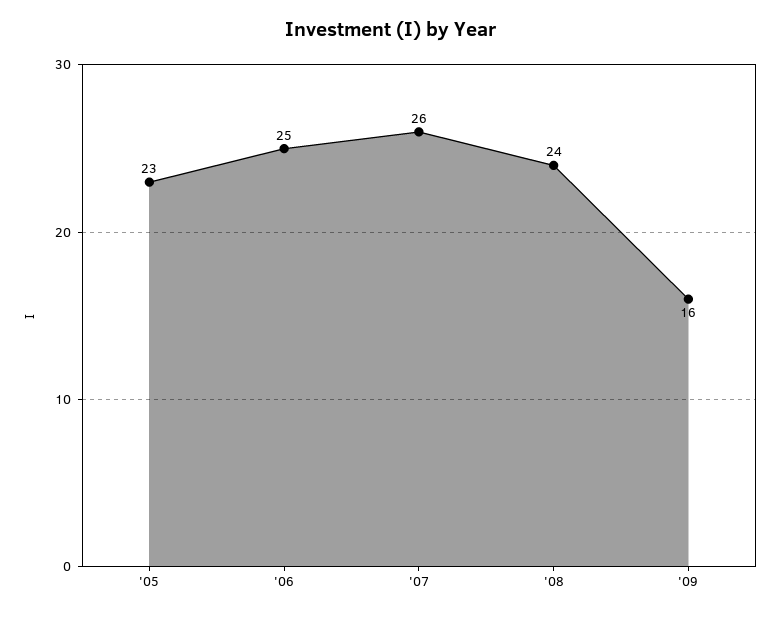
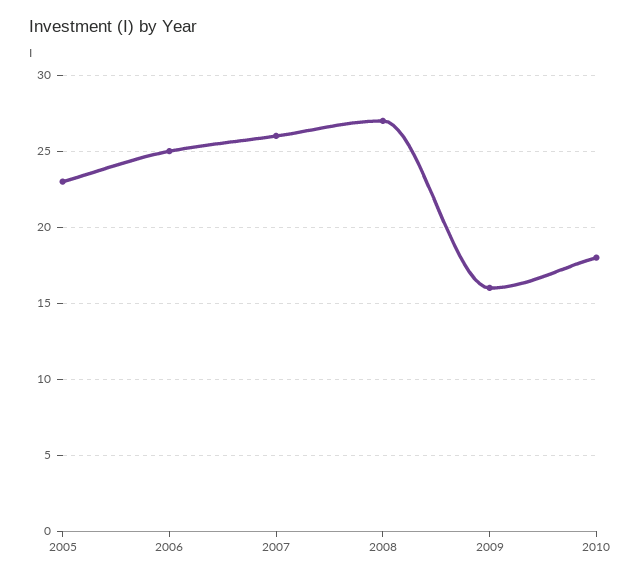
'08: 24 -> 27
2010: none -> 18

